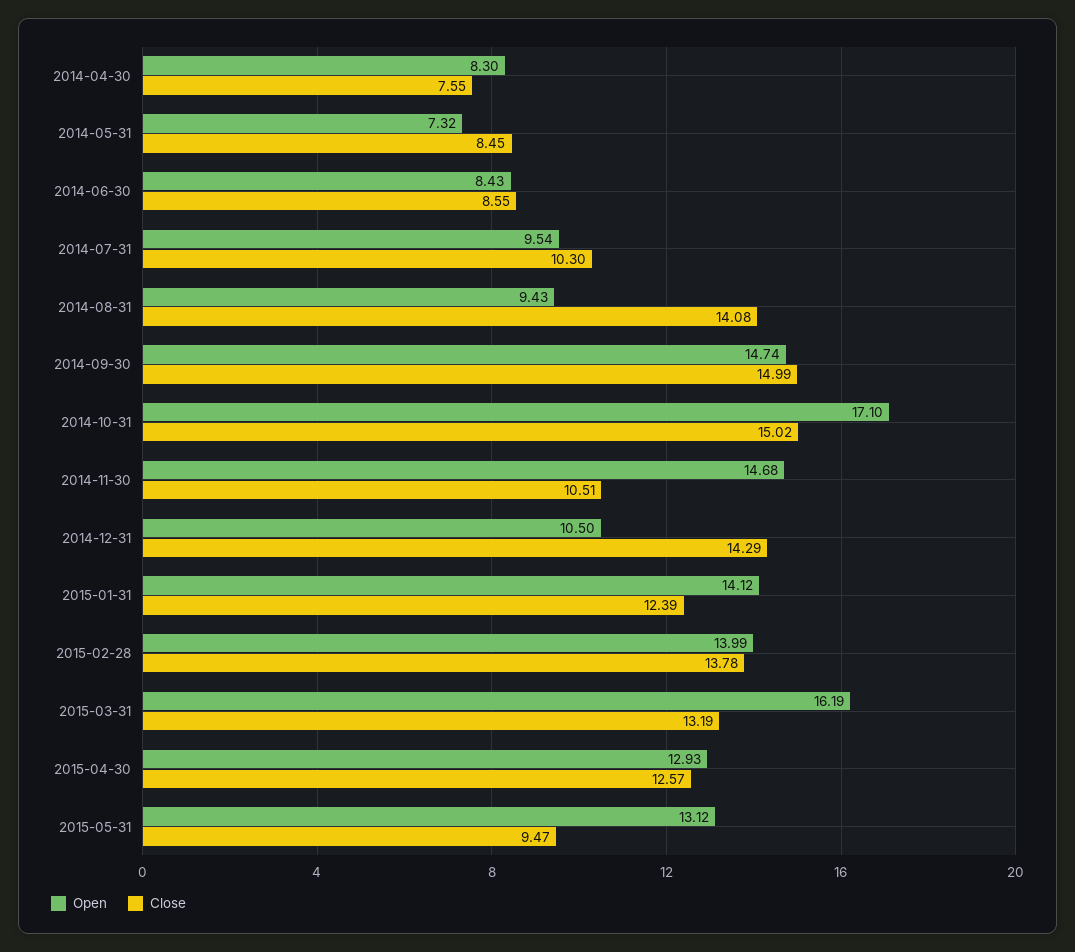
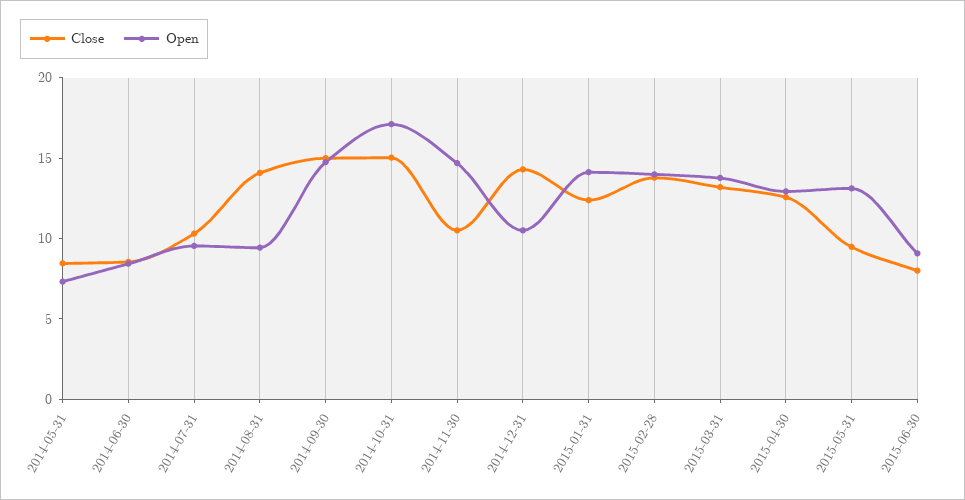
Open, 2014-04-30: 8.3 -> none
Close, 2014-04-30: 7.55 -> none
Open, 2015-03-31: 16.19 -> 14
Close, 2015-06-30: none -> 8
Open, 2015-06-30: none -> 9

